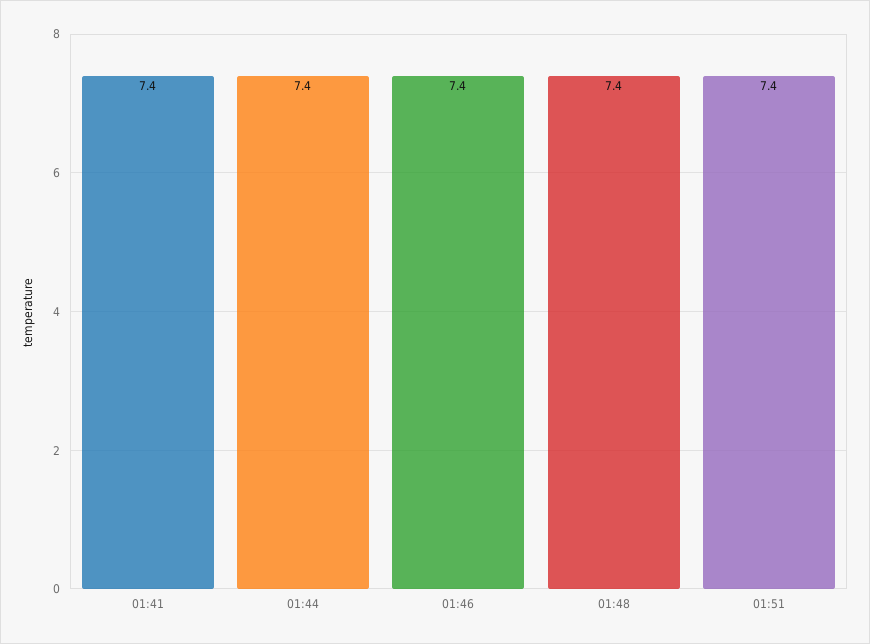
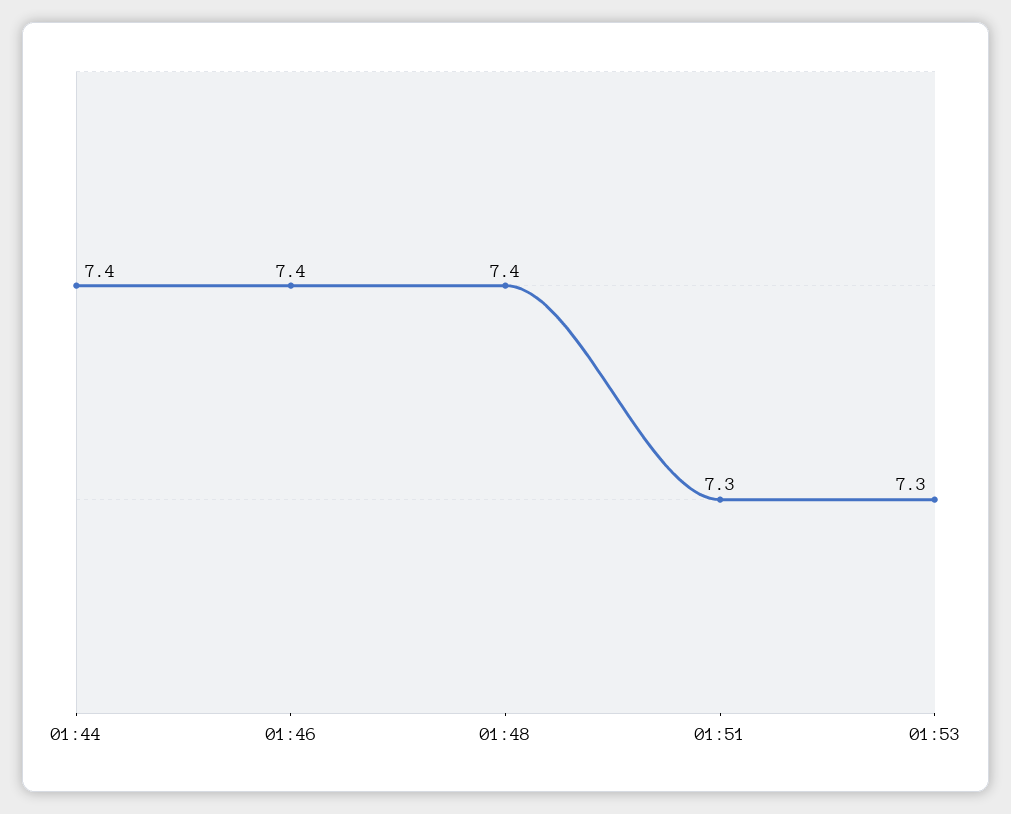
01:41: 7.4 -> none
01:51: 7.4 -> 7.3
01:53: none -> 7.3

